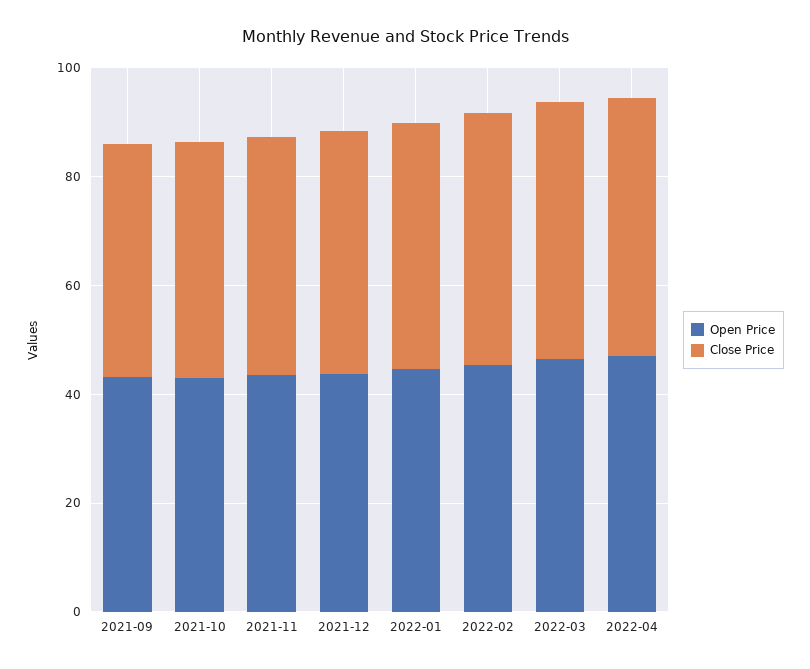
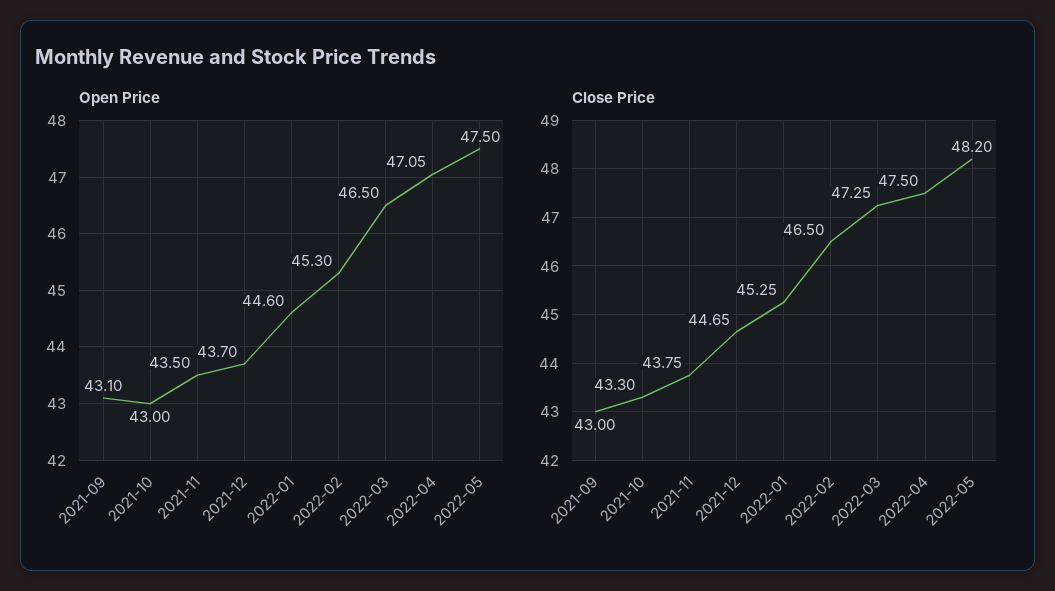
Open Price, 2022-05: none -> 47.5
Close Price, 2022-05: none -> 48.2

